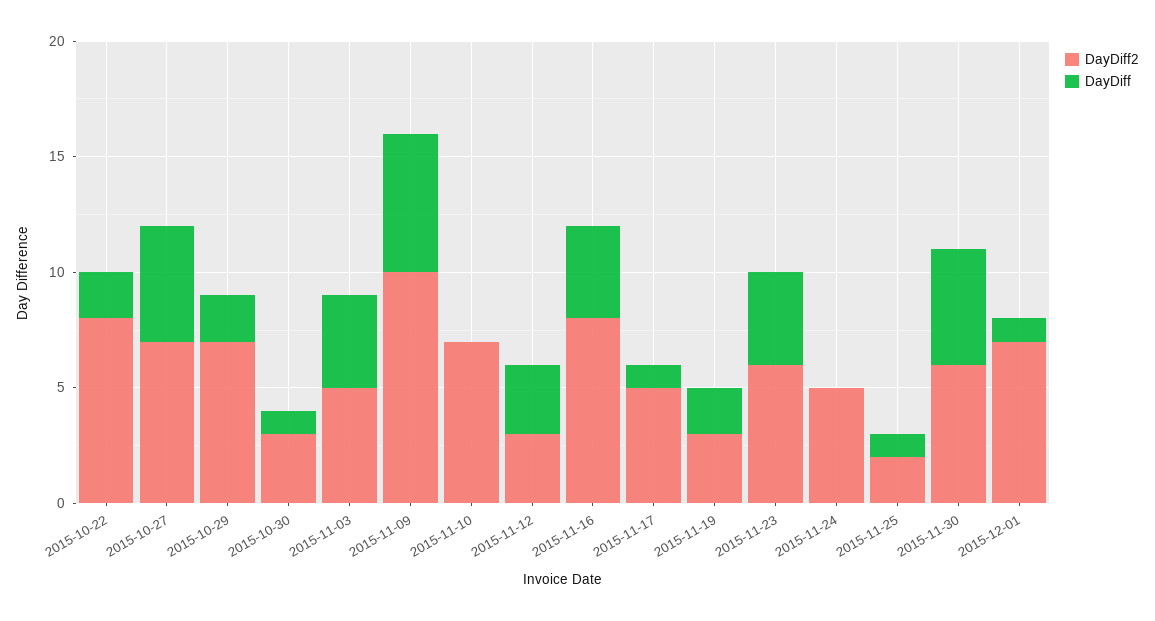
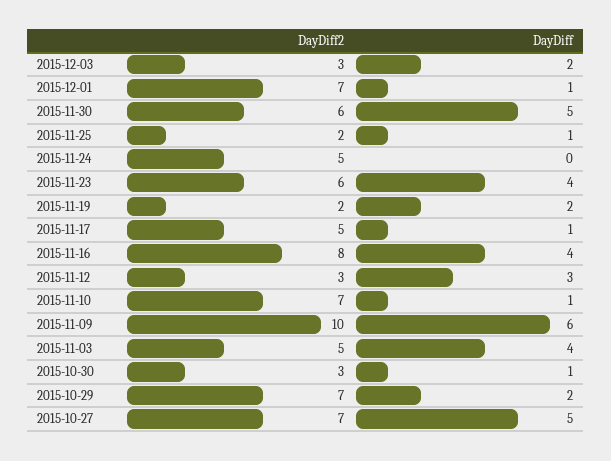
DayDiff2, 2015-10-22: 8 -> none
DayDiff, 2015-10-22: 2 -> none
DayDiff, 2015-11-10: 0 -> 1
DayDiff2, 2015-11-19: 3 -> 2
DayDiff2, 2015-12-03: none -> 3
DayDiff, 2015-12-03: none -> 2

